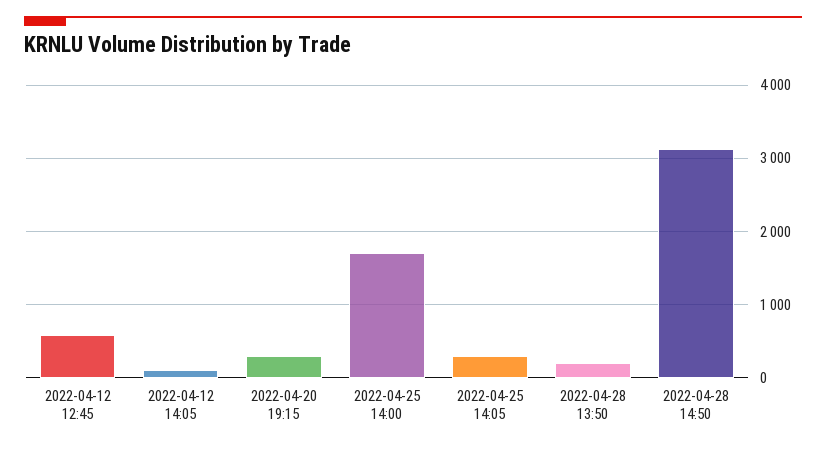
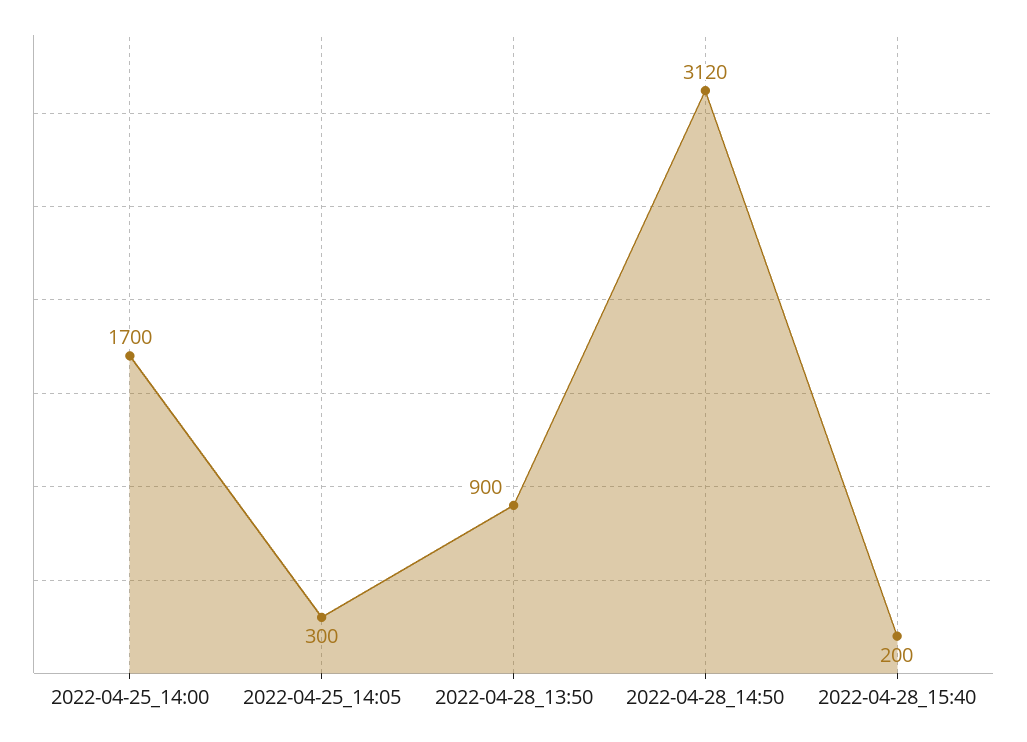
2022-04-12 12:45: 600 -> none
2022-04-12 14:05: 100 -> none
2022-04-20 19:15: 300 -> none
2022-04-28 13:50: 200 -> 900
2022-04-28_15:40: none -> 200

